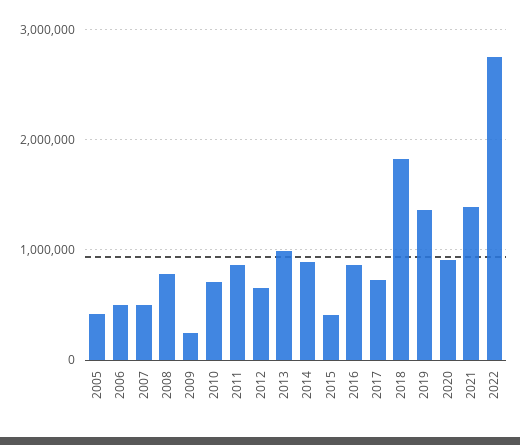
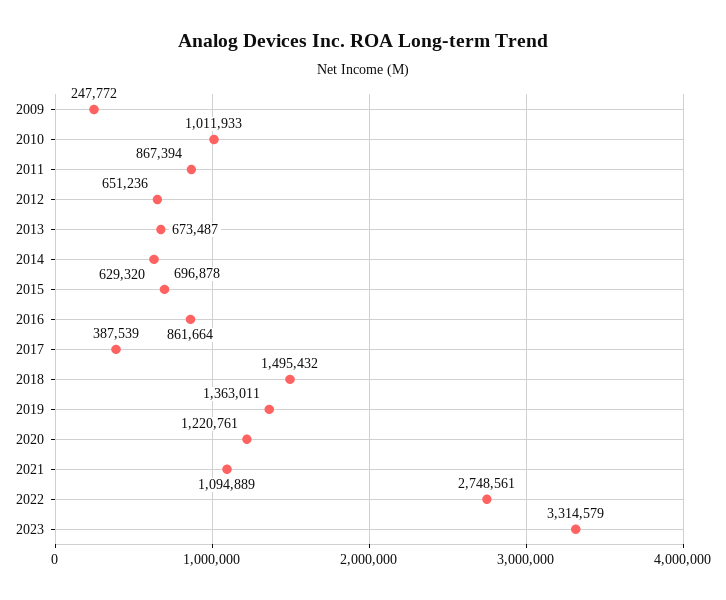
2005: 400000 -> none
2006: 500000 -> none
2007: 500000 -> none
2008: 800000 -> none
2010: 700000 -> 1011933
2013: 1000000 -> 673487
2014: 900000 -> 629320
2015: 400000 -> 696878
2017: 700000 -> 387539
2018: 1800000 -> 1495432
2020: 900000 -> 1220761
2021: 1400000 -> 1094889
2023: none -> 3314579

